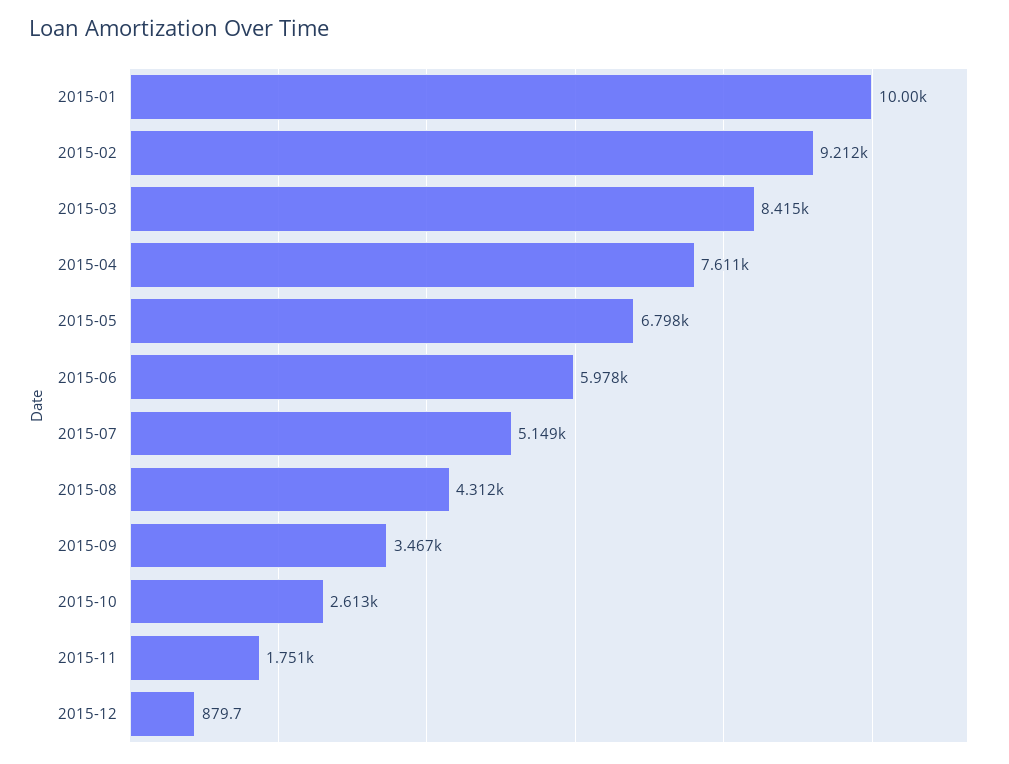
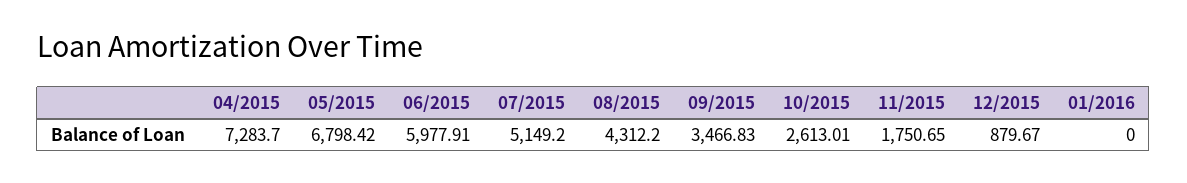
2015-01: 10000 -> none
2015-02: 9212 -> none
2015-03: 8415 -> none
2015-04: 7611 -> 7283.7
01/2016: none -> 0

